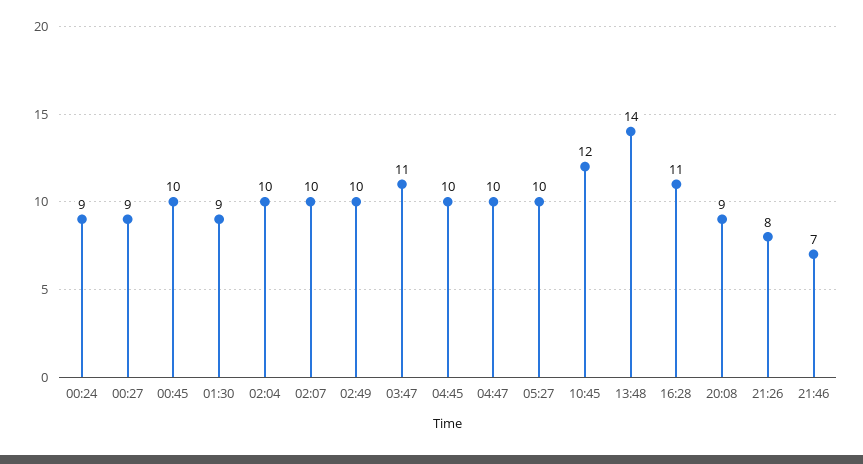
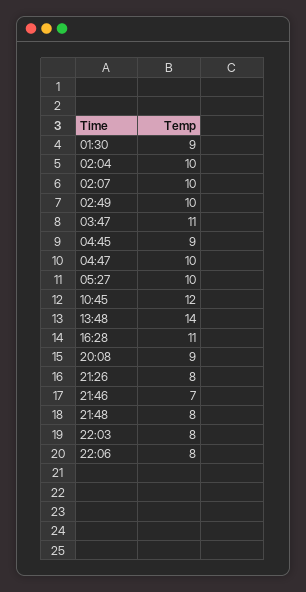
00:24: 9 -> none
00:27: 9 -> none
00:45: 10 -> none
04:45: 10 -> 9
21:48: none -> 8
22:03: none -> 8
22:06: none -> 8

